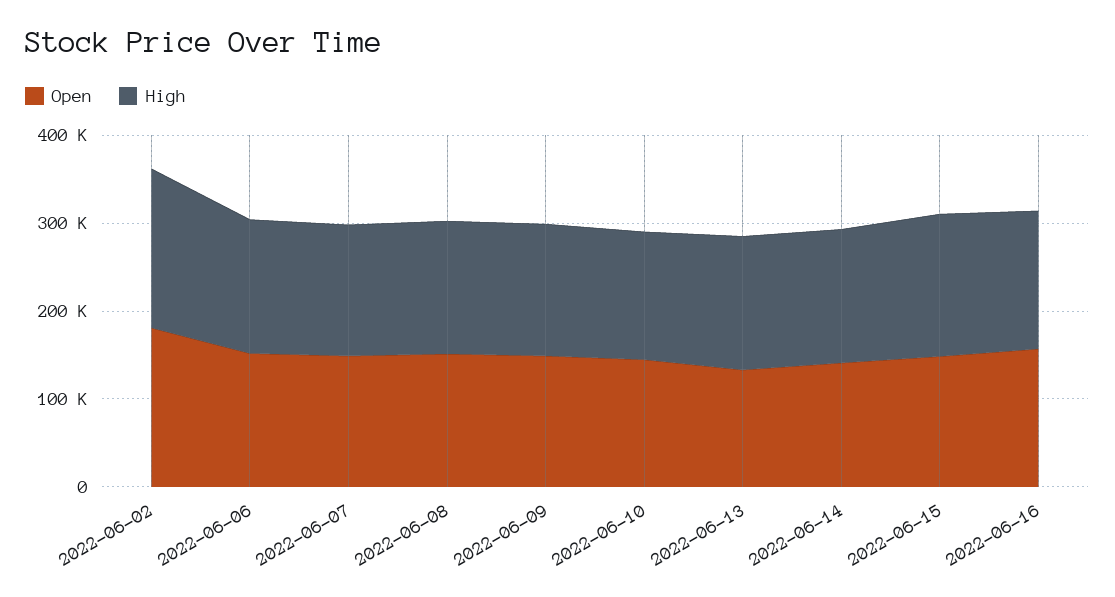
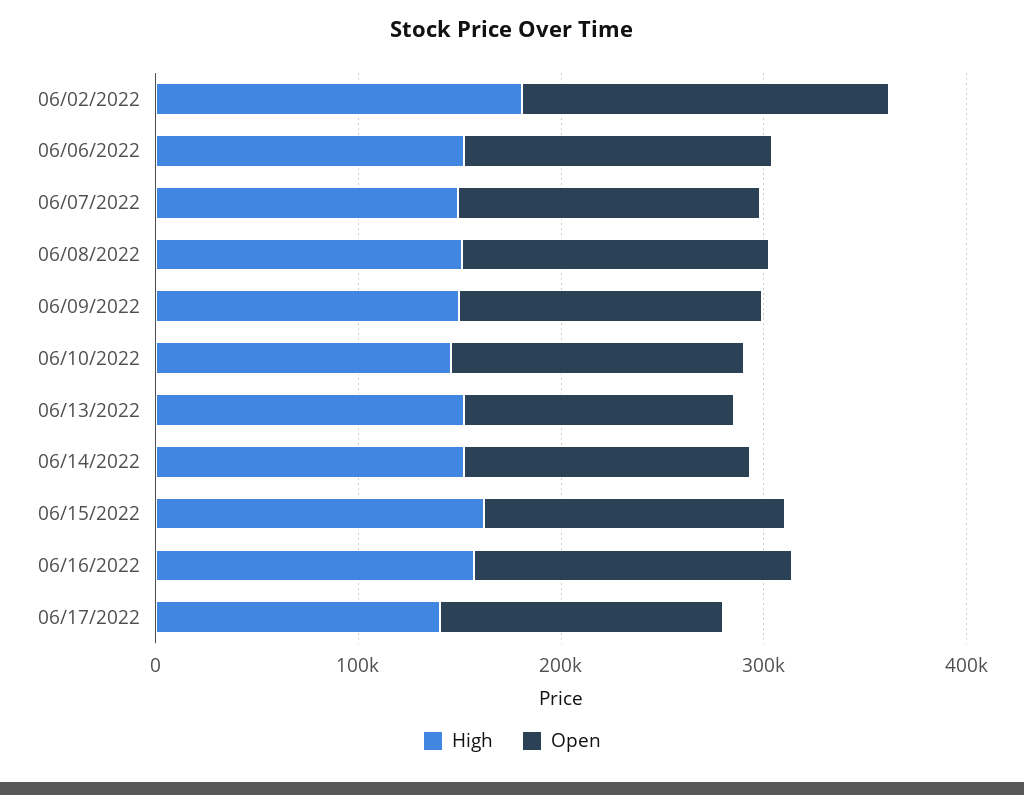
High, 06/17/2022: none -> 140000
Open, 06/17/2022: none -> 140000

